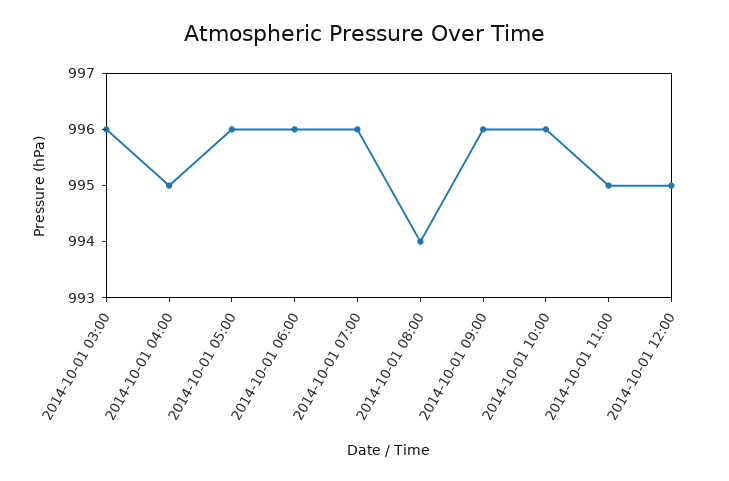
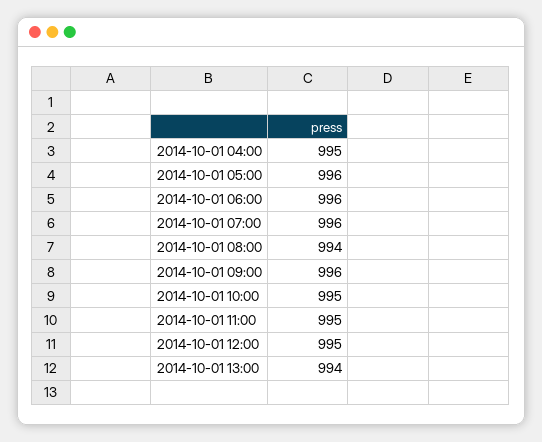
2014-10-01 03:00: 996 -> none
2014-10-01 10:00: 996 -> 995
2014-10-01 13:00: none -> 994

